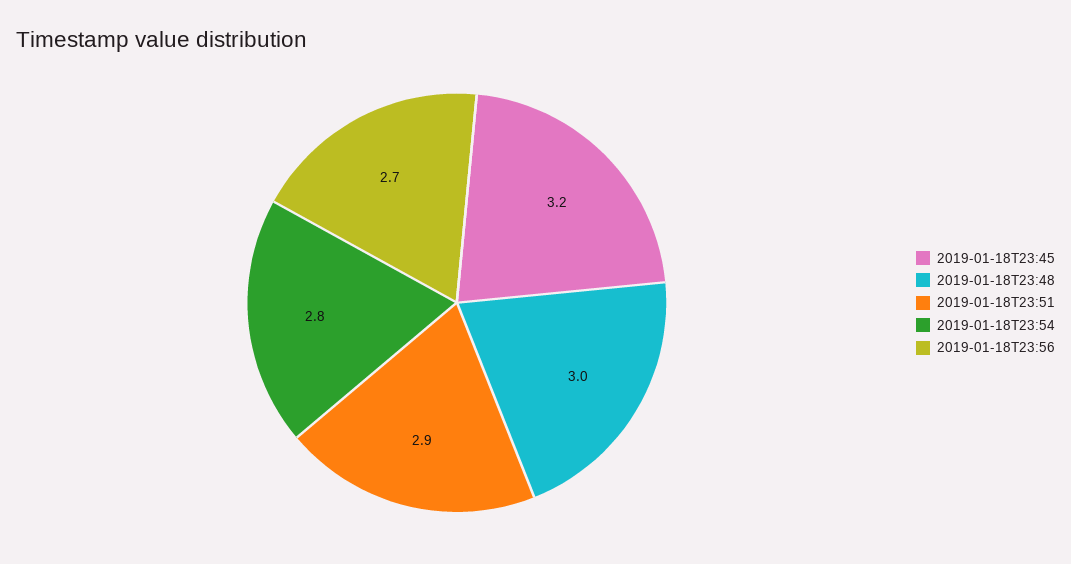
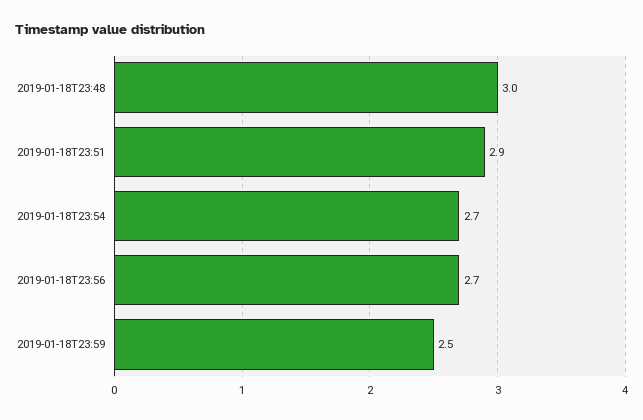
2019-01-18T23:45: 3.2 -> none
2019-01-18T23:54: 2.8 -> 2.7
2019-01-18T23:59: none -> 2.5

